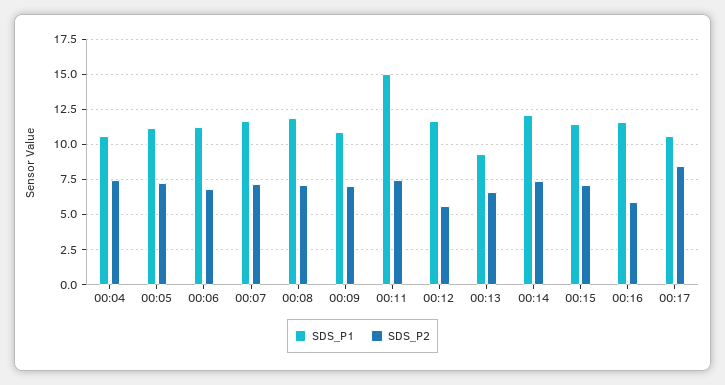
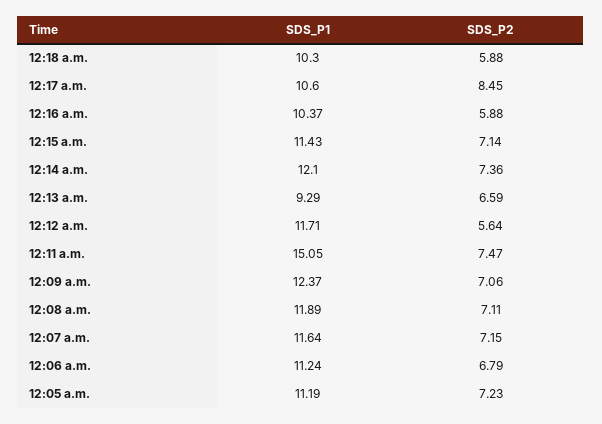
SDS_P1, 00:04: 10.5 -> none
SDS_P2, 00:04: 7.5 -> none
SDS_P1, 00:09: 11 -> 12.37
SDS_P1, 00:16: 11.5 -> 10.37
SDS_P1, 12:18 a.m.: none -> 10.3
SDS_P2, 12:18 a.m.: none -> 5.88

